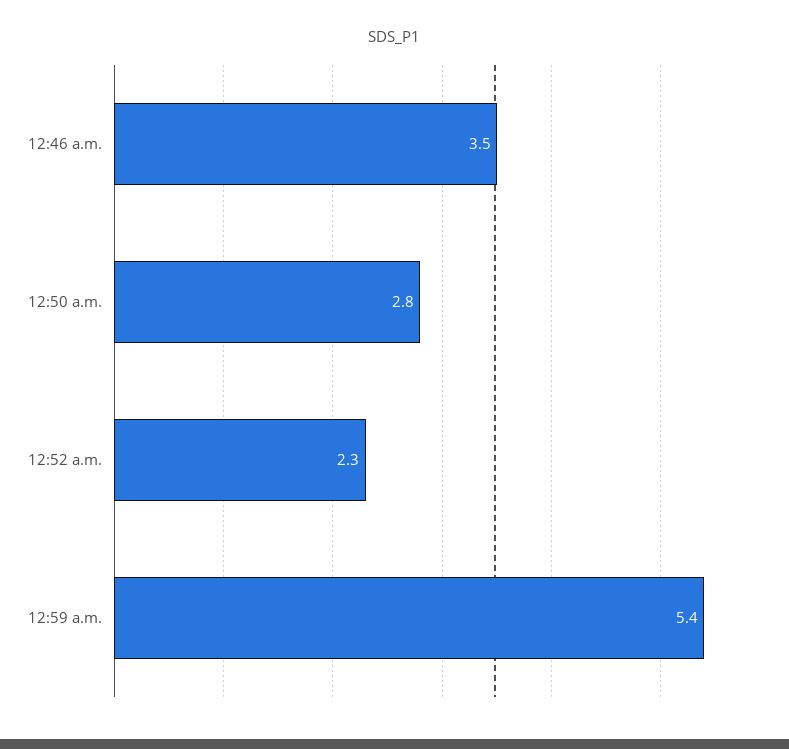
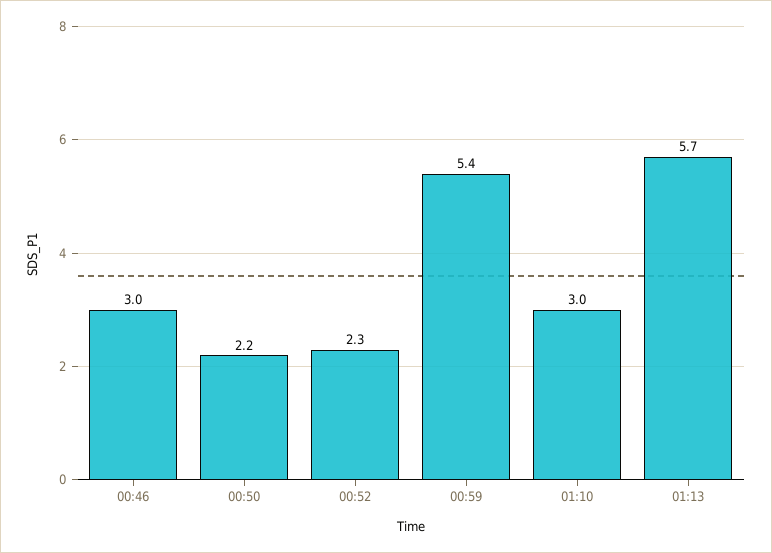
12:46 a.m.: 3.5 -> 3
12:50 a.m.: 2.8 -> 2.2
01:10: none -> 3
01:13: none -> 5.7

